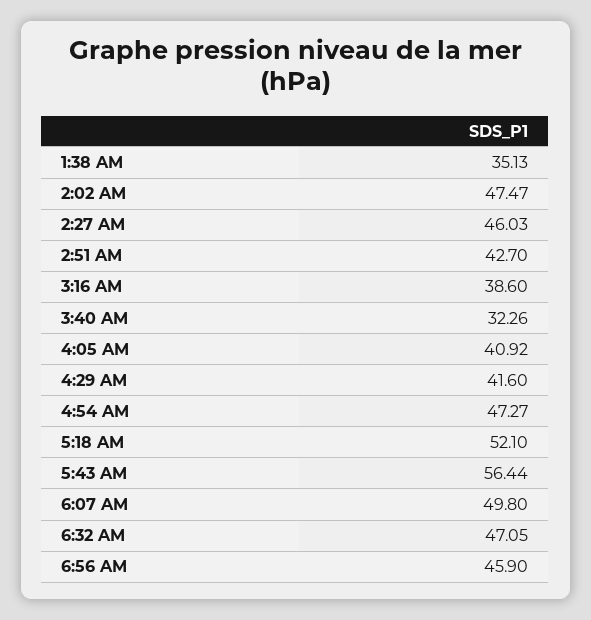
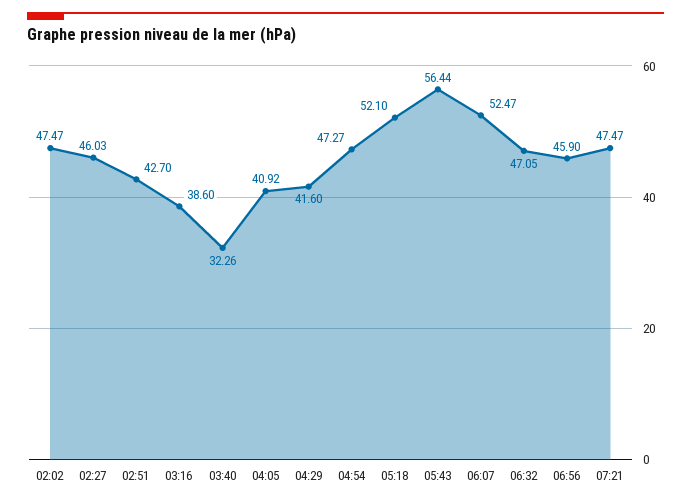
1:38 AM: 35.13 -> none
6:07 AM: 49.8 -> 52.47
07:21: none -> 47.47

